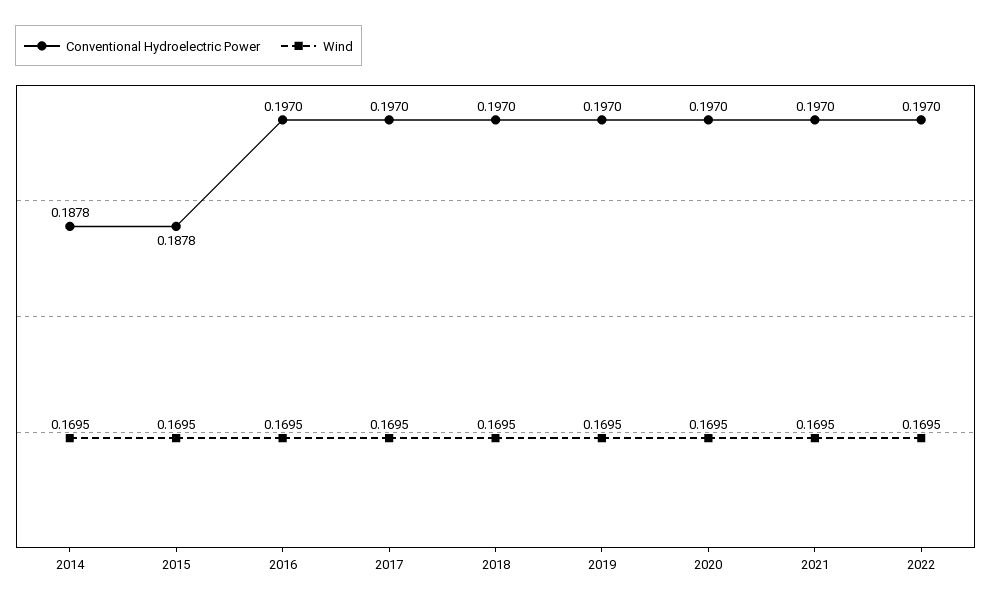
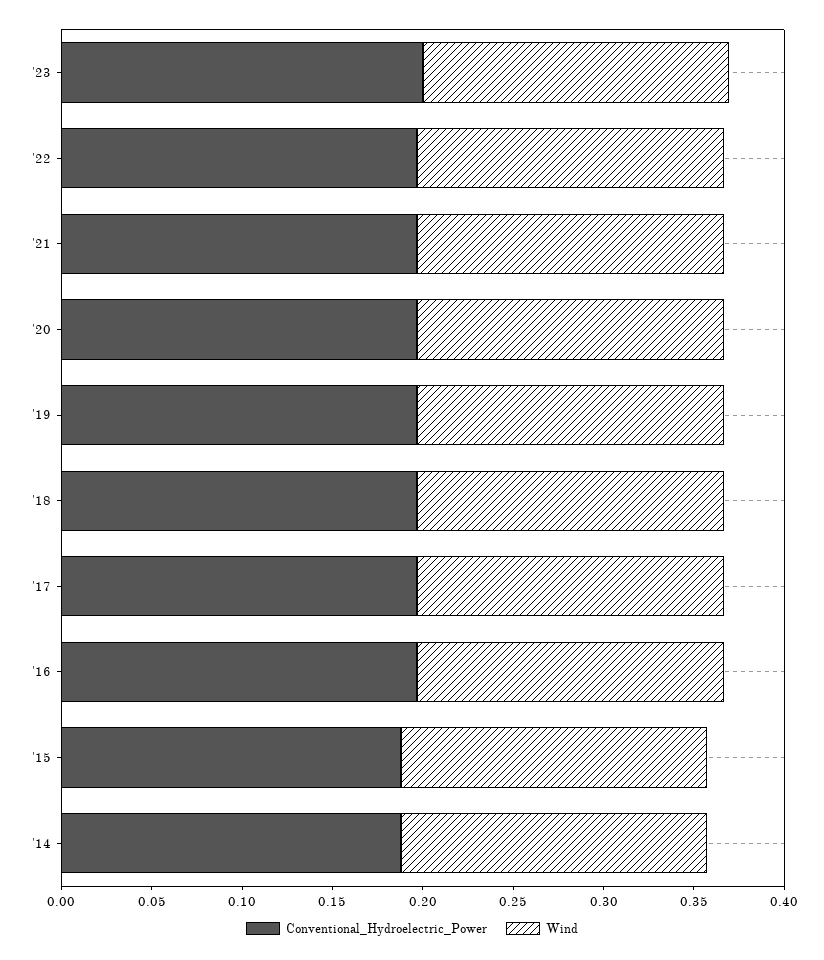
Conventional Hydroelectric Power, '23: none -> 0.2
Wind, '23: none -> 0.17

